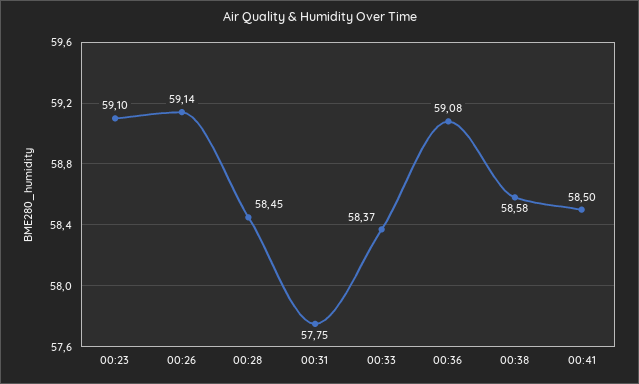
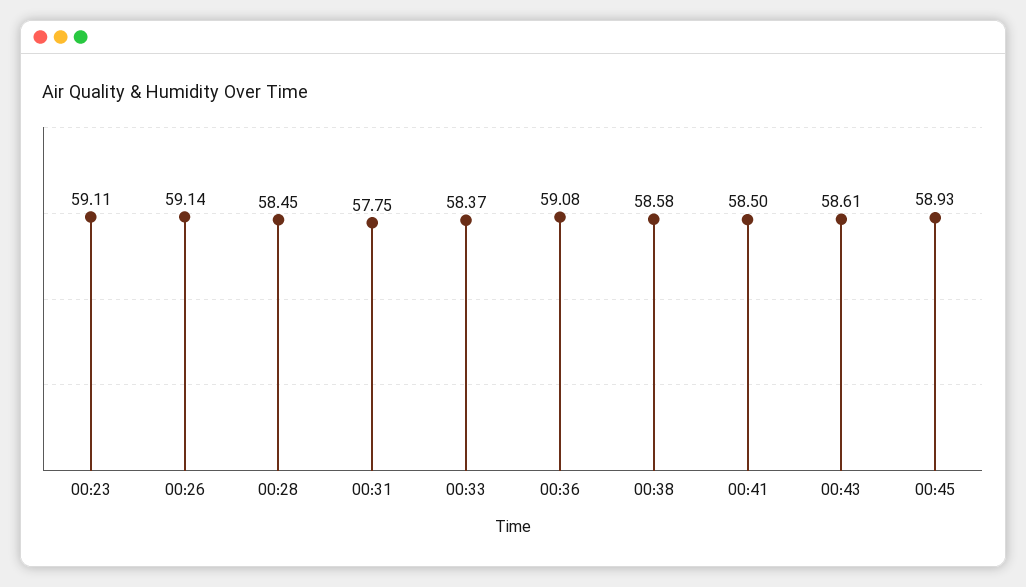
00:23: 59.1 -> 59.11
00:43: none -> 58.61
00:45: none -> 58.93

